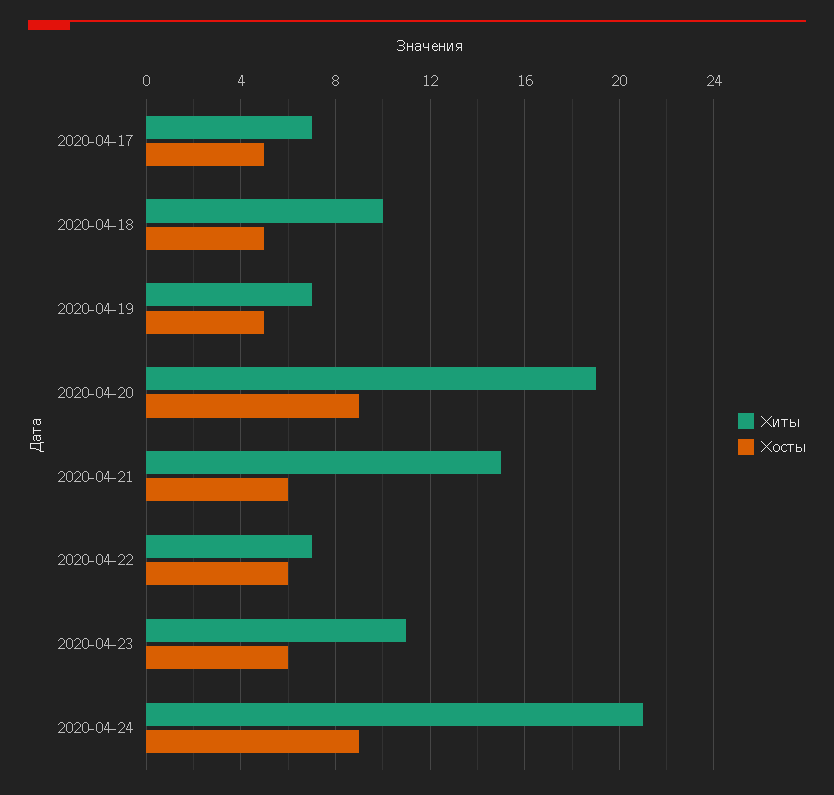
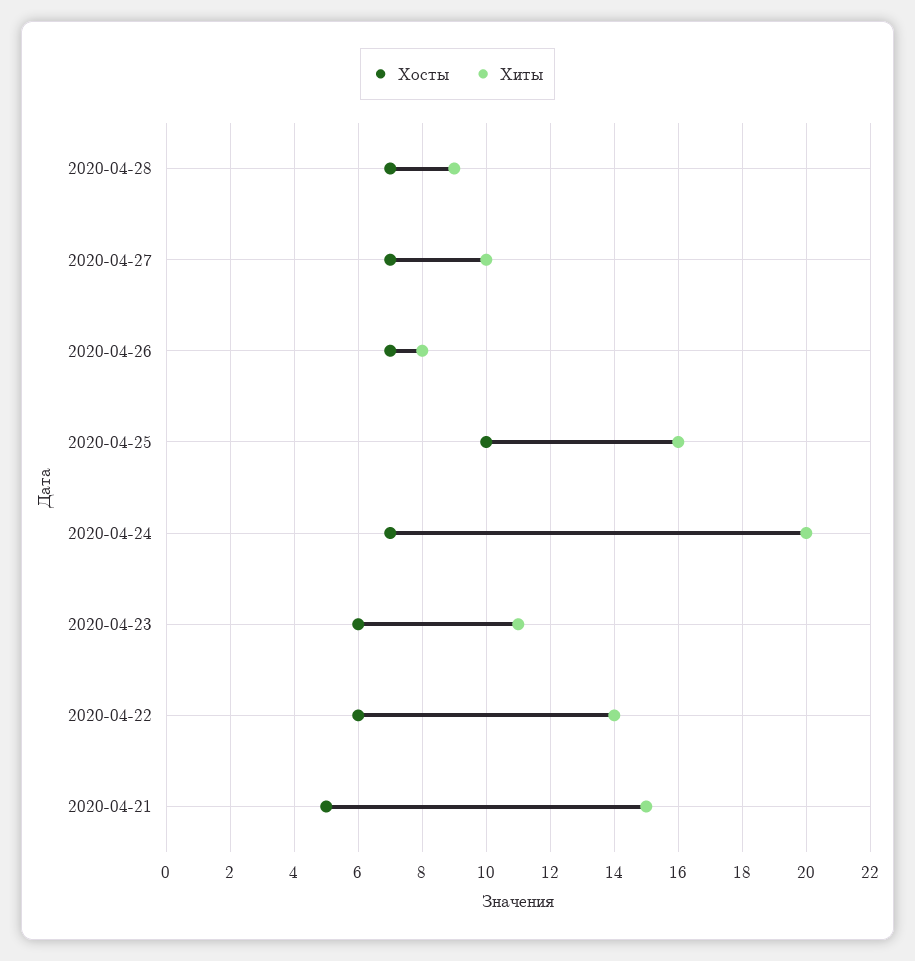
Хиты, 2020-04-17: 7 -> none
Хосты, 2020-04-17: 5 -> none
Хиты, 2020-04-18: 10 -> none
Хосты, 2020-04-18: 5 -> none
Хиты, 2020-04-19: 7 -> none
Хосты, 2020-04-19: 5 -> none
Хиты, 2020-04-20: 19 -> none
Хосты, 2020-04-20: 9 -> none
Хосты, 2020-04-21: 6 -> 5
Хиты, 2020-04-22: 7 -> 14
Хиты, 2020-04-24: 21 -> 20
Хосты, 2020-04-24: 9 -> 7
Хосты, 2020-04-28: none -> 7
Хиты, 2020-04-28: none -> 9
Хосты, 2020-04-27: none -> 7
Хиты, 2020-04-27: none -> 10
Хосты, 2020-04-26: none -> 7
Хиты, 2020-04-26: none -> 8
Хосты, 2020-04-25: none -> 10
Хиты, 2020-04-25: none -> 16

